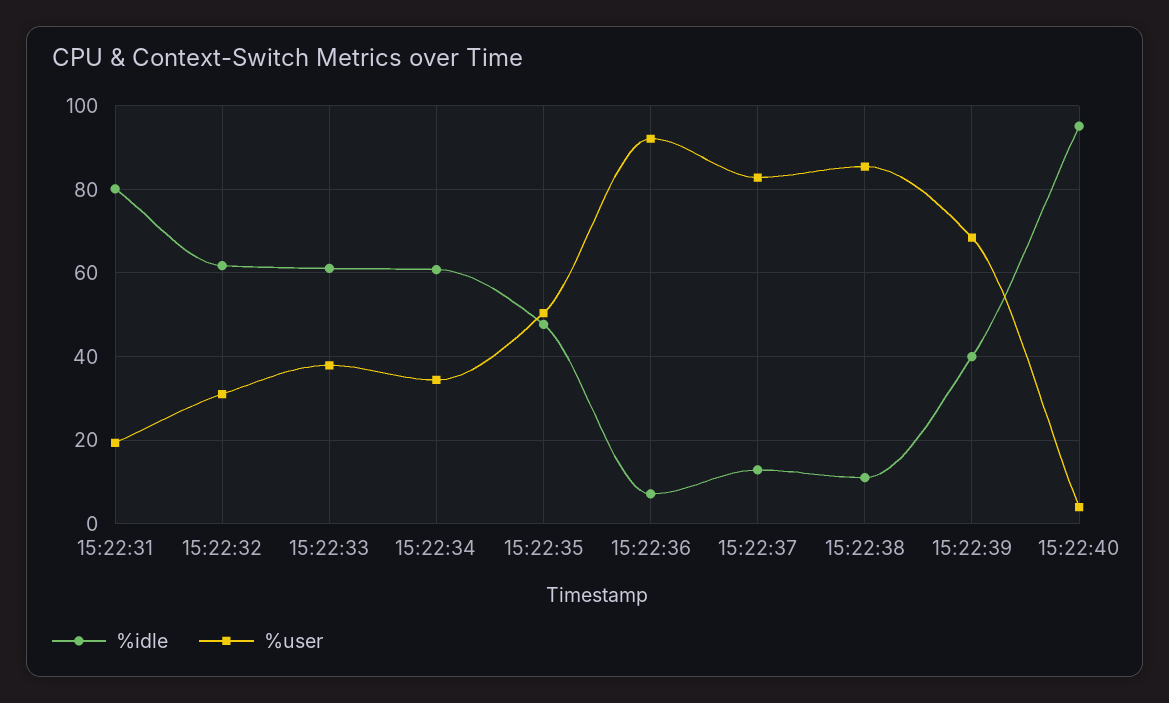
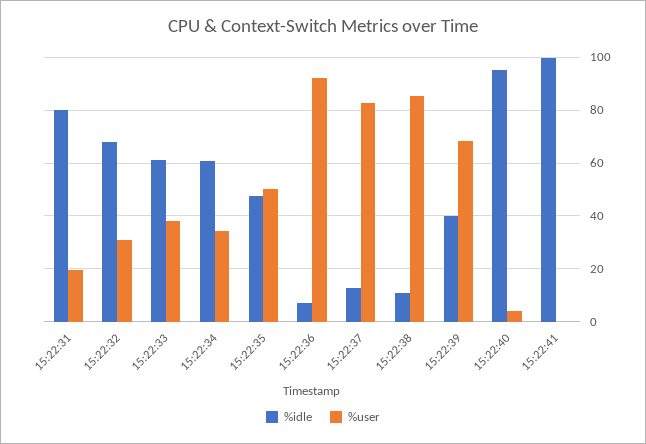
%idle, 15:22:32: 62 -> 67.5
%idle, 15:22:41: none -> 100
%user, 15:22:41: none -> 0

